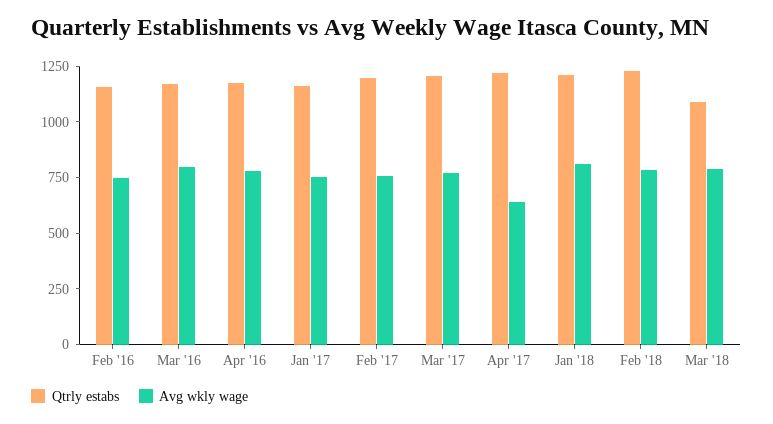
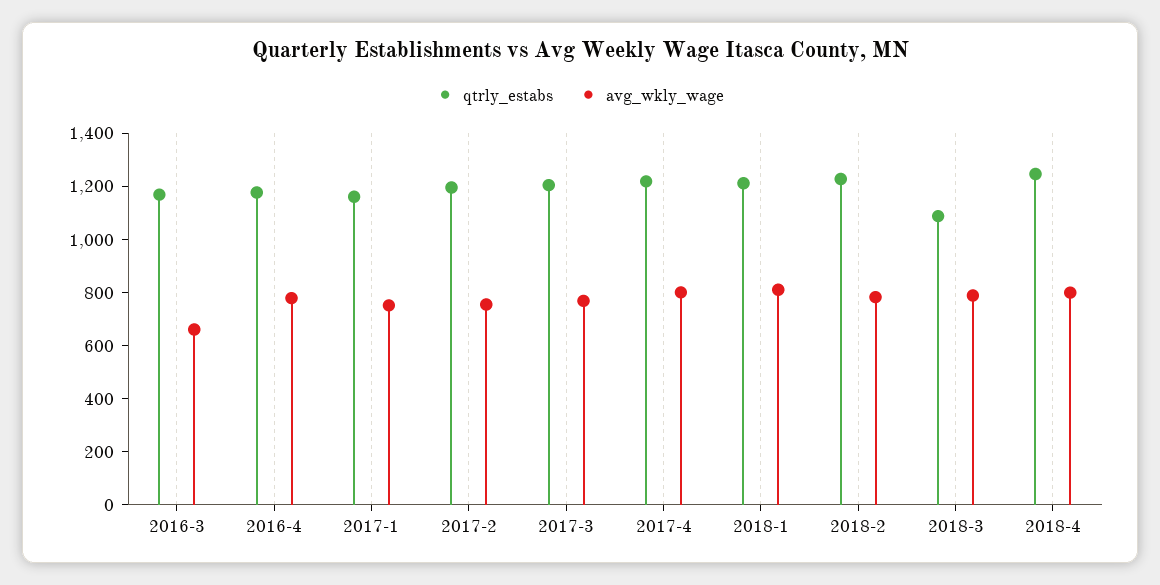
Qtrly estabs, Feb '16: 1150 -> none
Avg wkly wage, Feb '16: 750 -> none
Avg wkly wage, Mar '16: 800 -> 650
Avg wkly wage, Apr '17: 650 -> 800
Qtrly estabs, 2018-4: none -> 1250
Avg wkly wage, 2018-4: none -> 800

